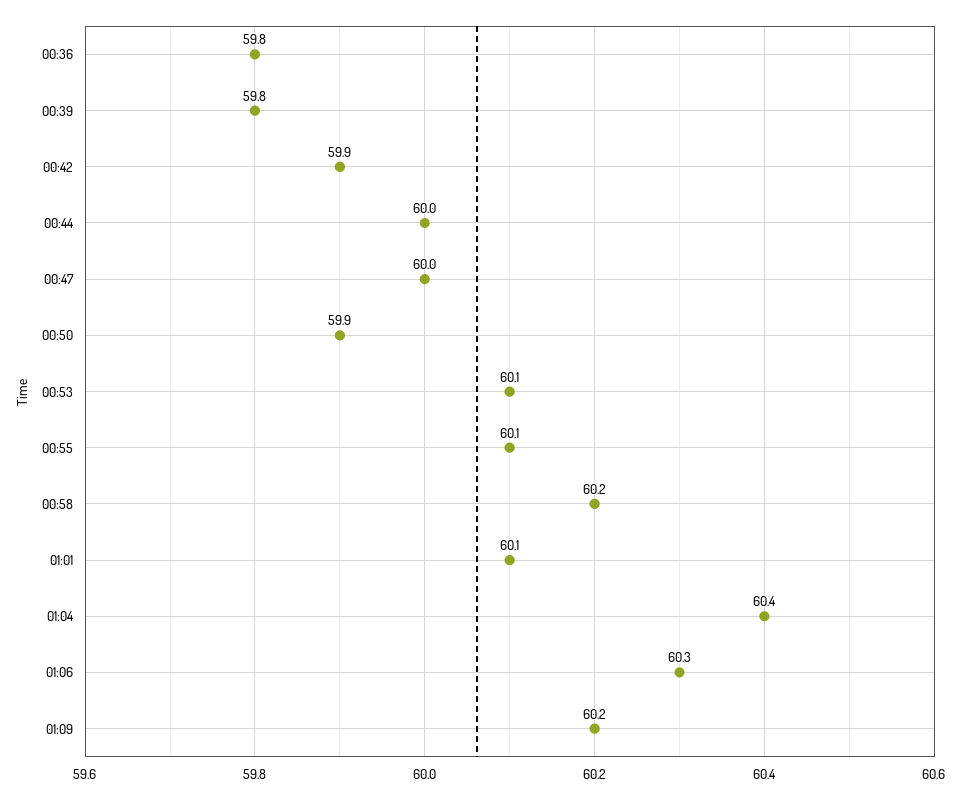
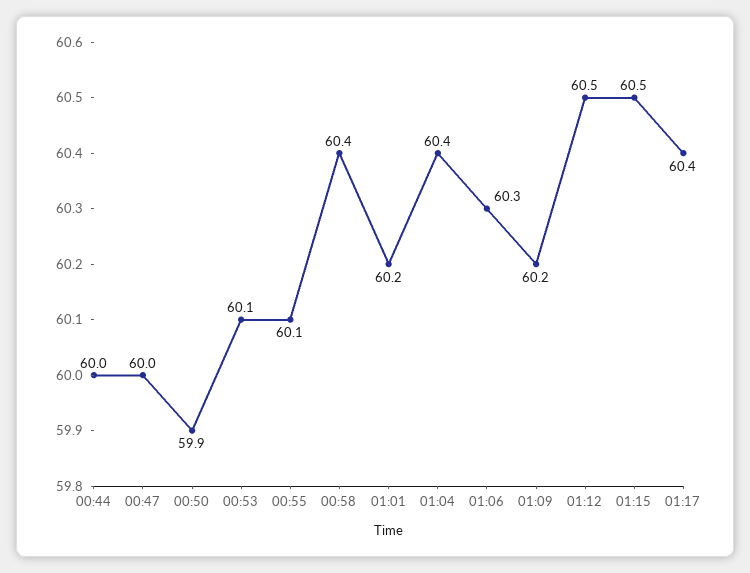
00:36: 59.8 -> none
00:39: 59.8 -> none
00:42: 59.9 -> none
00:58: 60.2 -> 60.4
01:01: 60.1 -> 60.2
01:12: none -> 60.5
01:15: none -> 60.5
01:17: none -> 60.4

